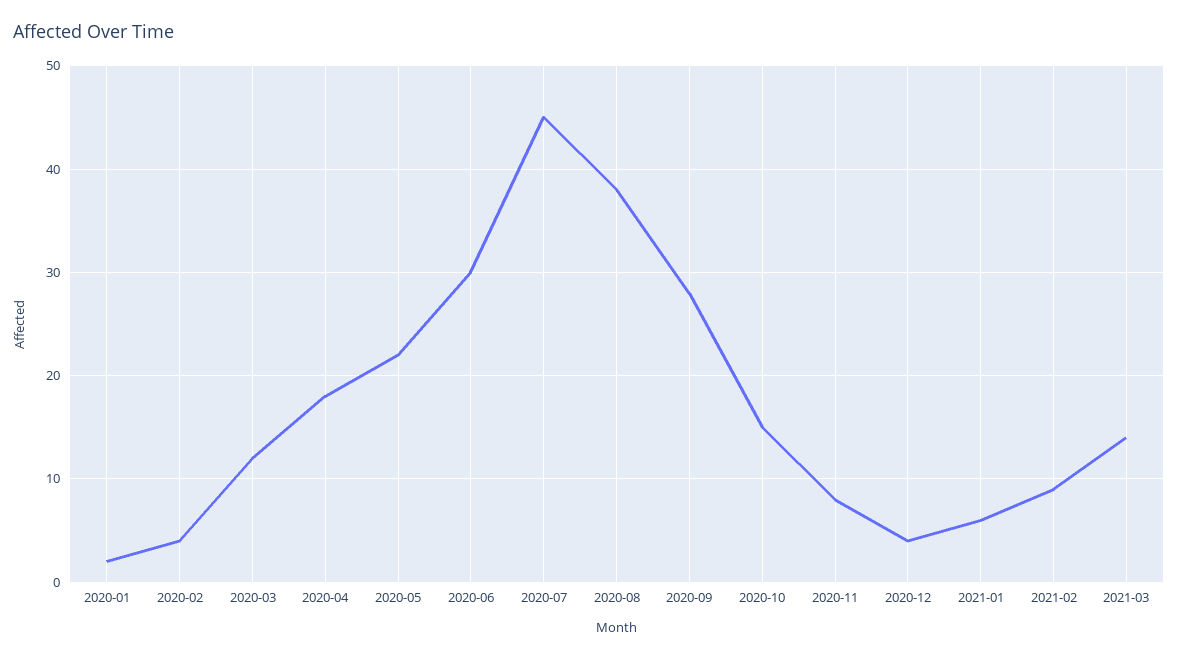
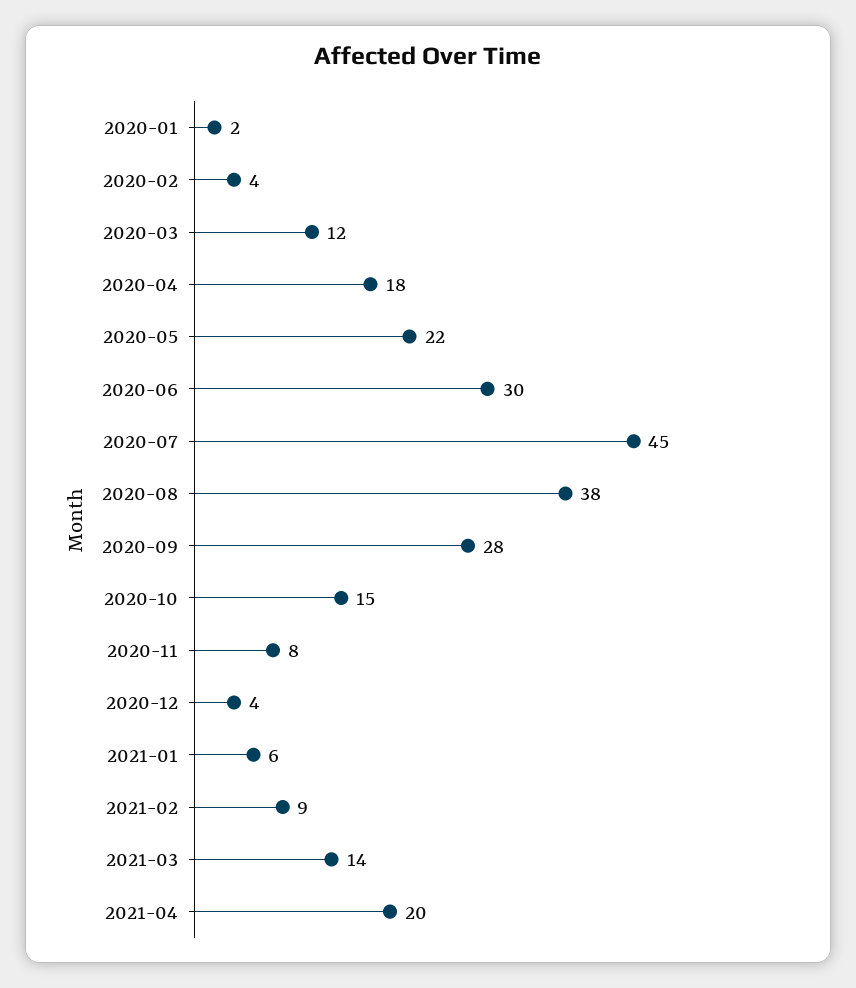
2021-04: none -> 20

